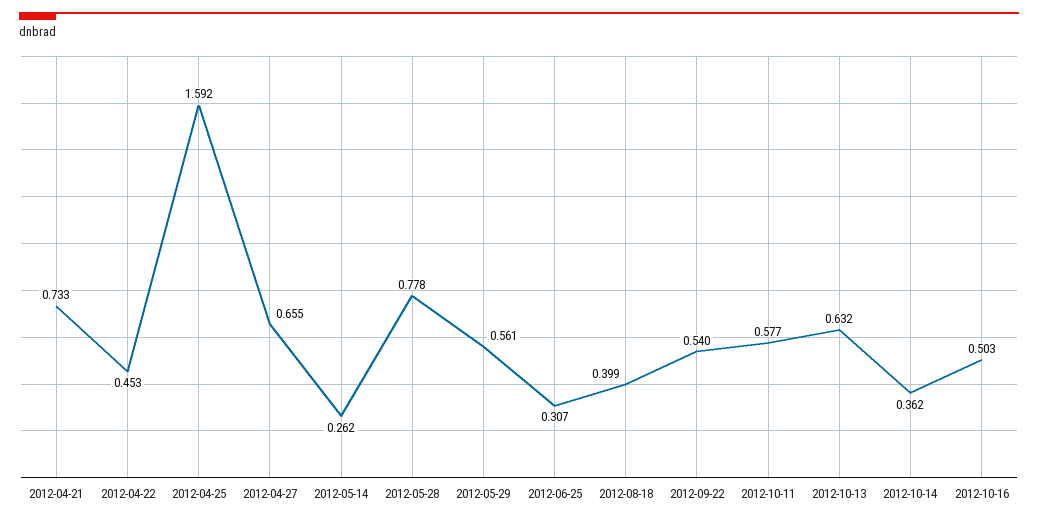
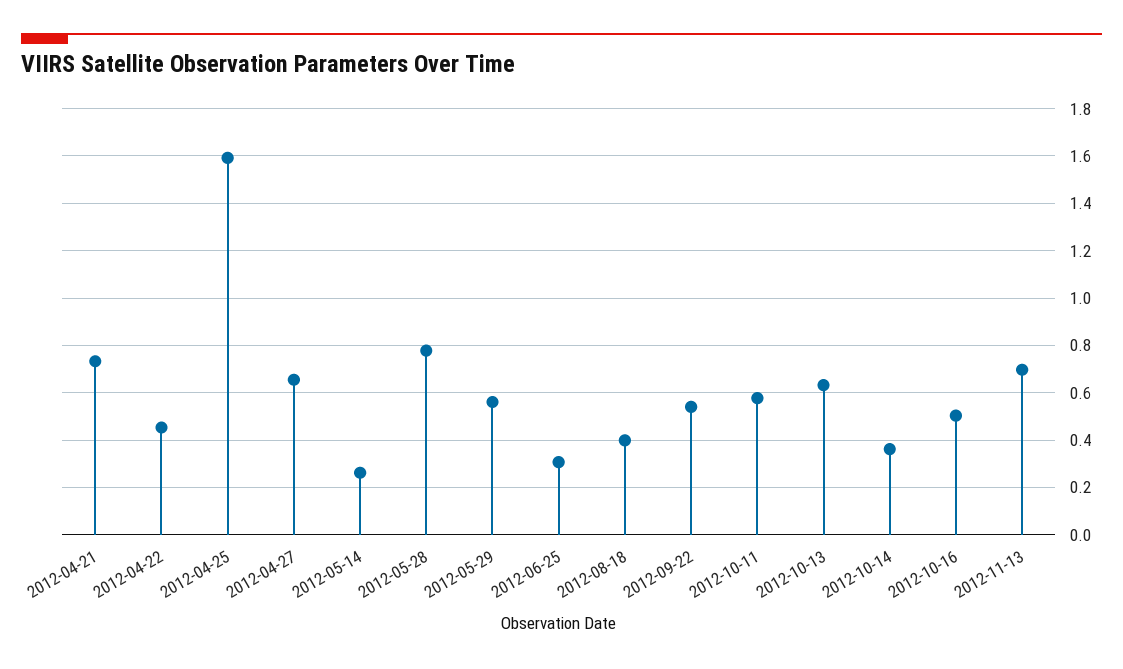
2012-11-13: none -> 0.7

